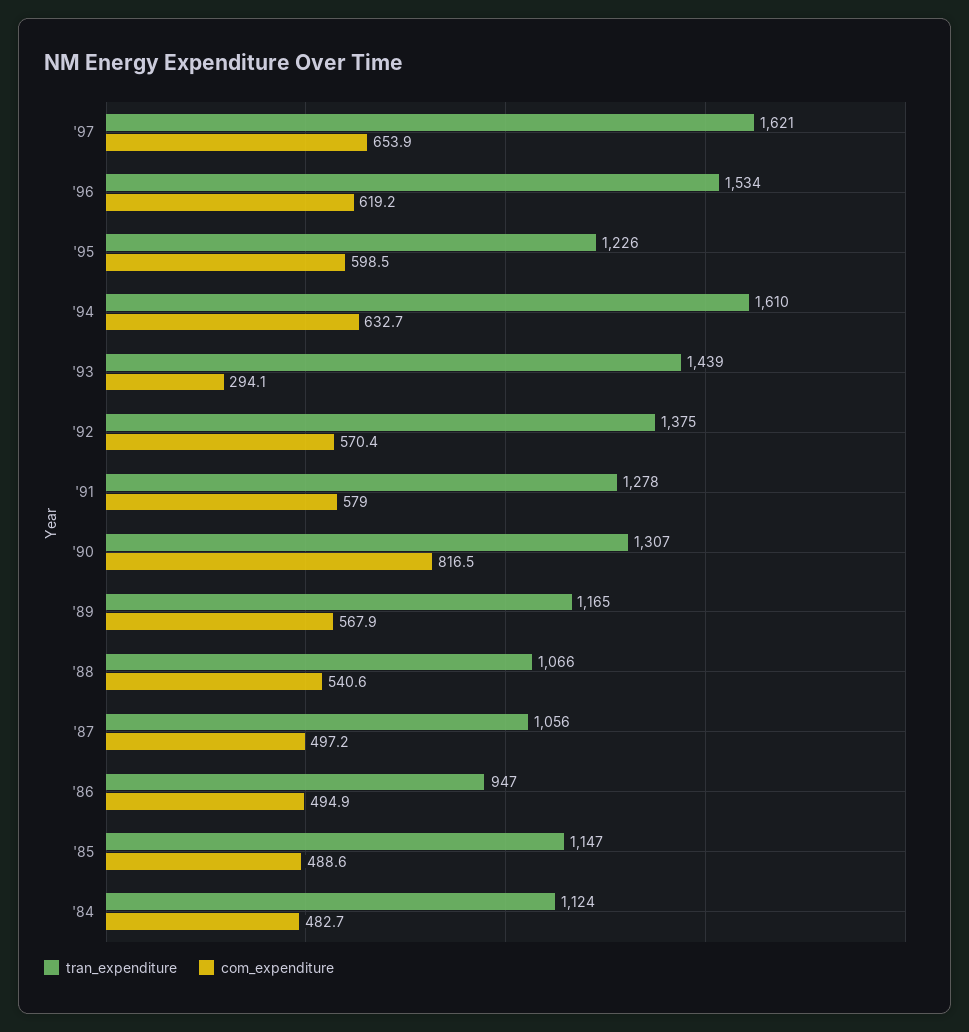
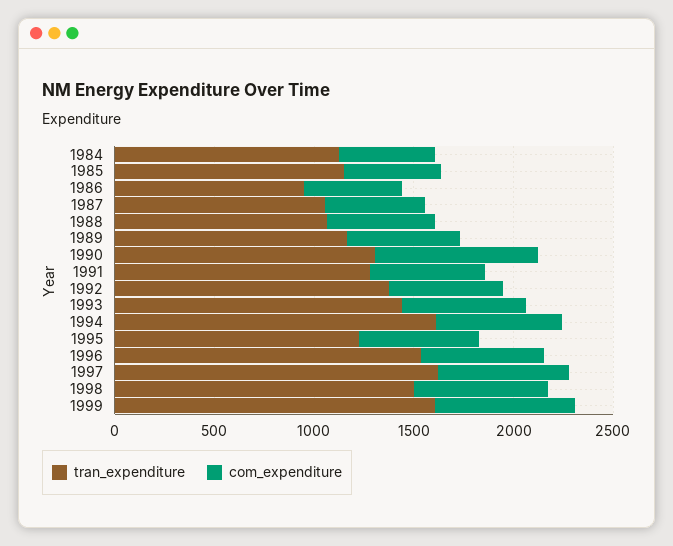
com_expenditure, '93: 294.1 -> 600
tran_expenditure, 1998: none -> 1500
com_expenditure, 1998: none -> 700
tran_expenditure, 1999: none -> 1600
com_expenditure, 1999: none -> 700

